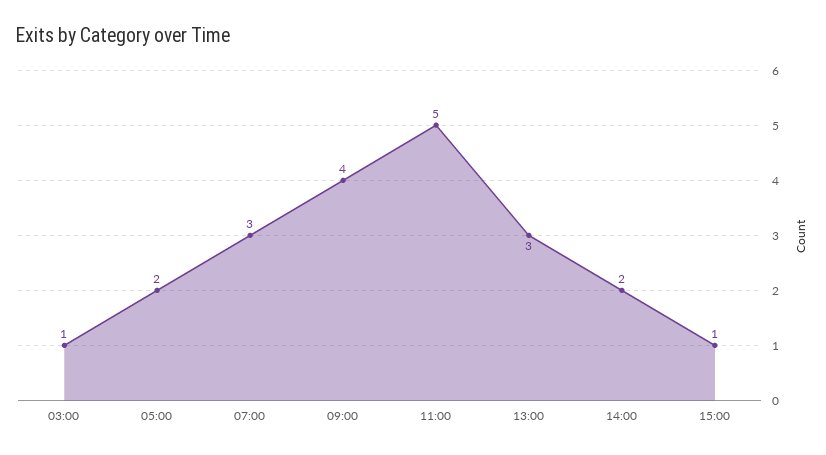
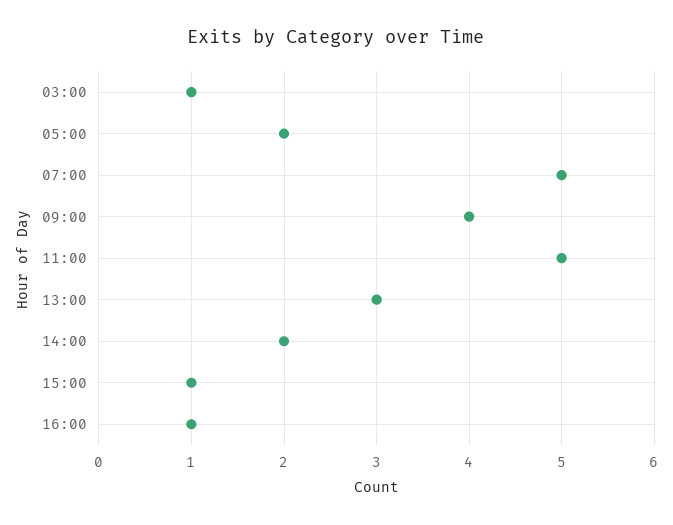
07:00: 3 -> 5
16:00: none -> 1

